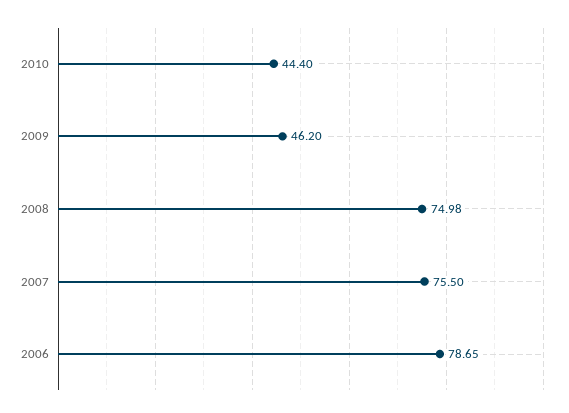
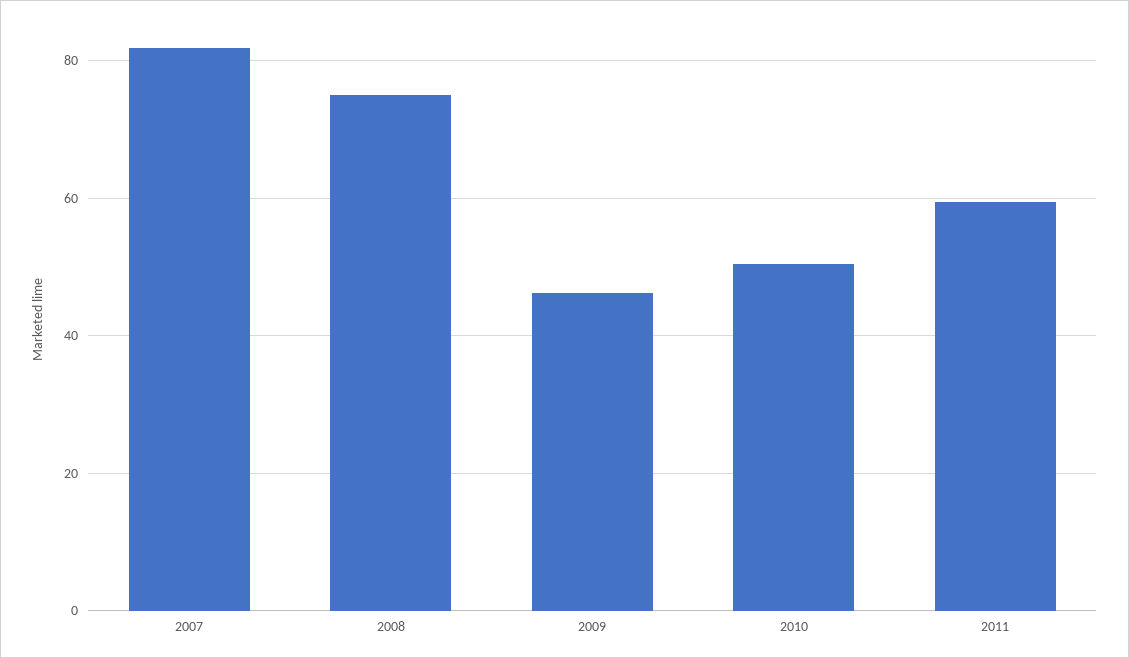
2010: 44.4 -> 50
2007: 75.5 -> 82
2006: 78.65 -> none
2011: none -> 60

